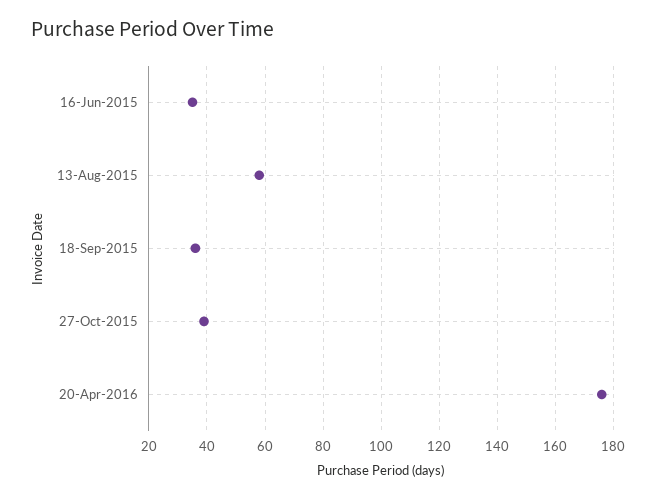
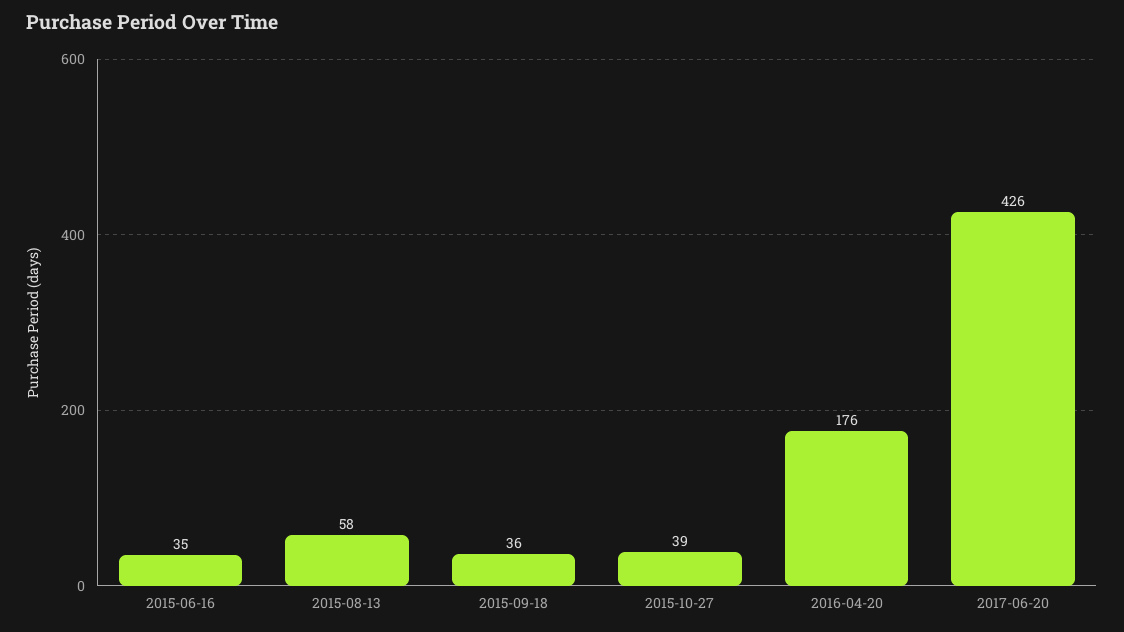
2017-06-20: none -> 426

